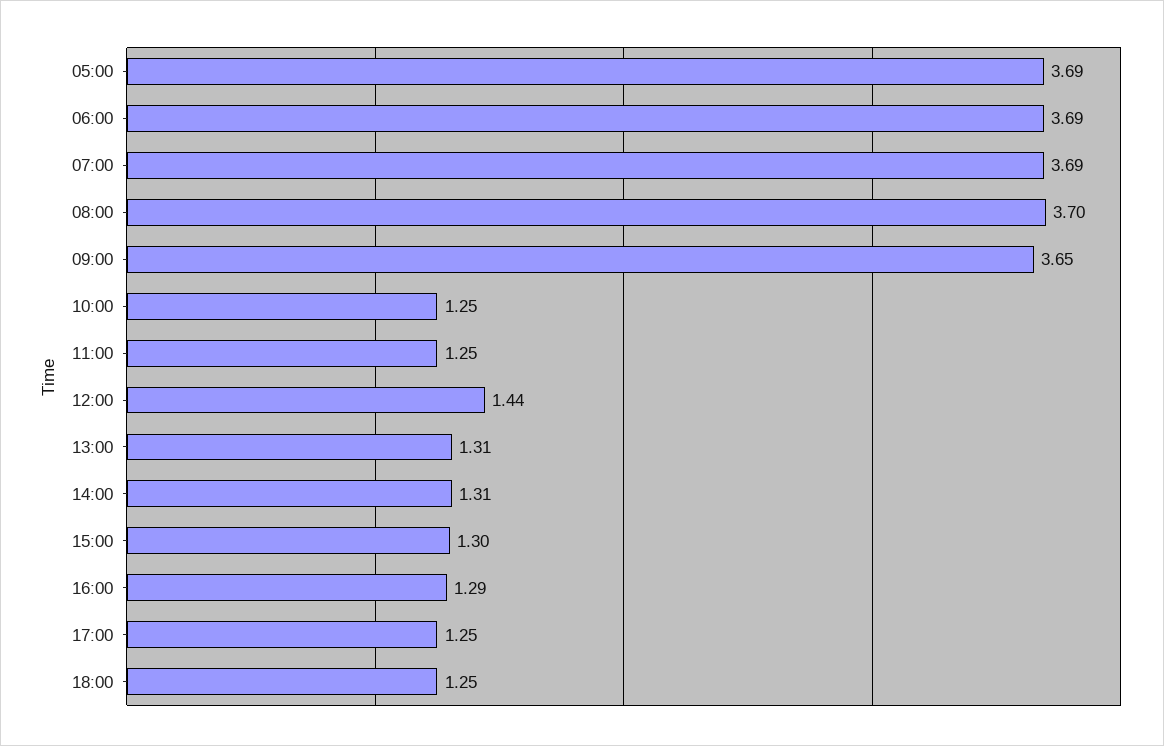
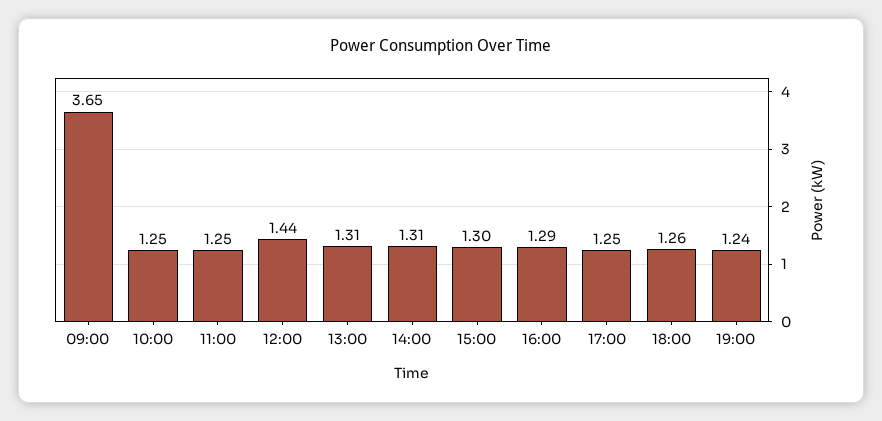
05:00: 3.69 -> none
06:00: 3.69 -> none
07:00: 3.69 -> none
08:00: 3.7 -> none
18:00: 1.25 -> 1.26
19:00: none -> 1.24

